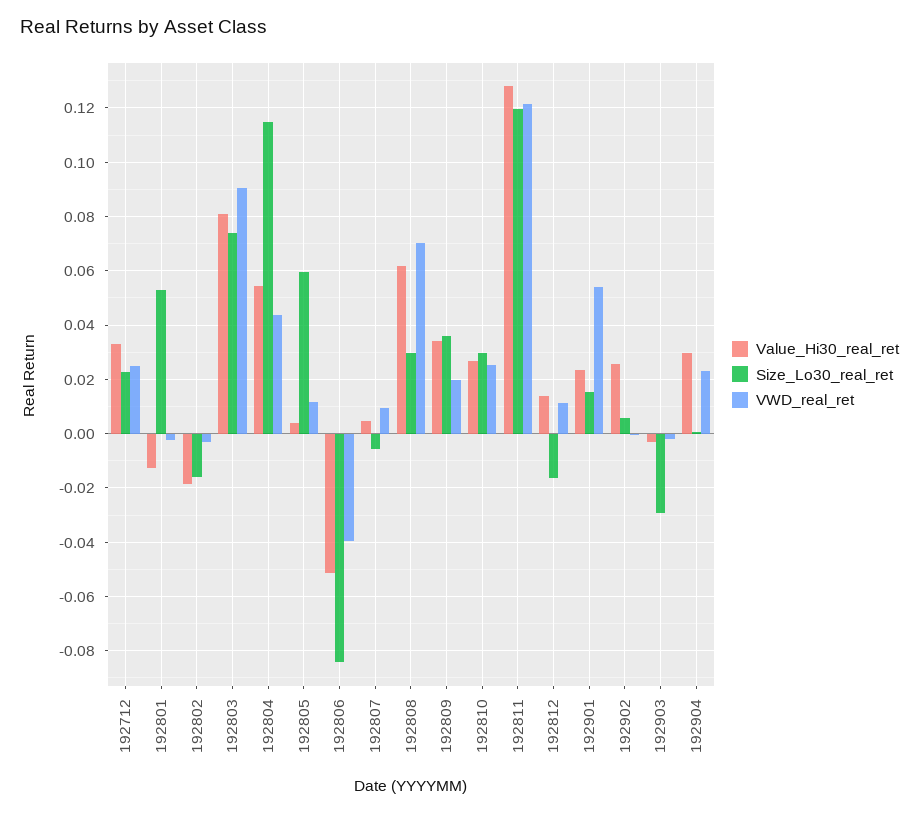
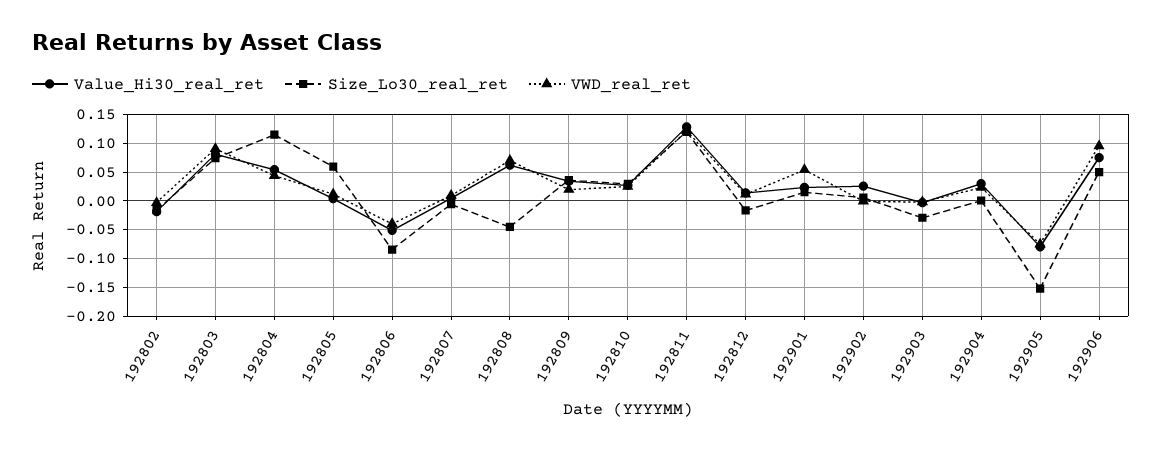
Value_Hi30_real_ret, 192712: 0.0325 -> none
Size_Lo30_real_ret, 192712: 0.0225 -> none
VWD_real_ret, 192712: 0.025 -> none
Value_Hi30_real_ret, 192801: -0.0125 -> none
Size_Lo30_real_ret, 192801: 0.0525 -> none
VWD_real_ret, 192801: -0.0025 -> none
Size_Lo30_real_ret, 192808: 0.03 -> -0.05
Value_Hi30_real_ret, 192905: none -> -0.075
Size_Lo30_real_ret, 192905: none -> -0.15
VWD_real_ret, 192905: none -> -0.075
Value_Hi30_real_ret, 192906: none -> 0.075
Size_Lo30_real_ret, 192906: none -> 0.05
VWD_real_ret, 192906: none -> 0.1

